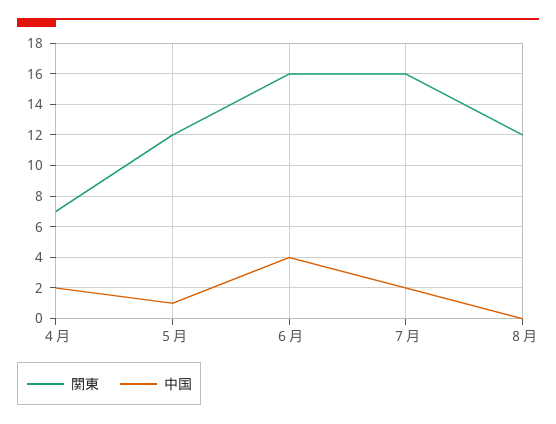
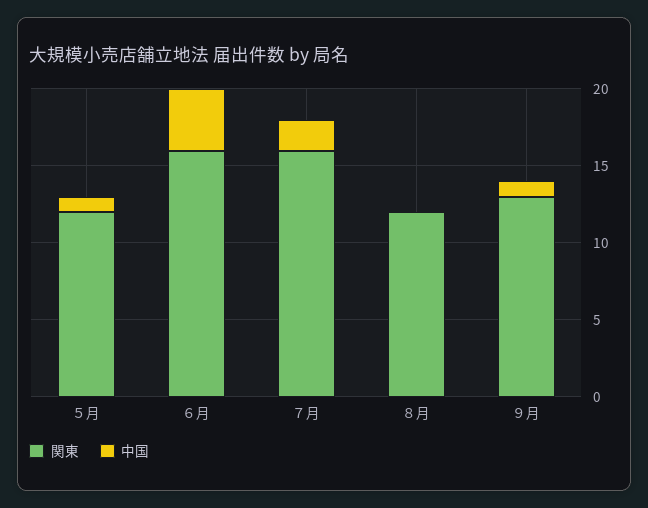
関東, ４月: 7 -> none
中国, ４月: 2 -> none
関東, ９月: none -> 13
中国, ９月: none -> 1

